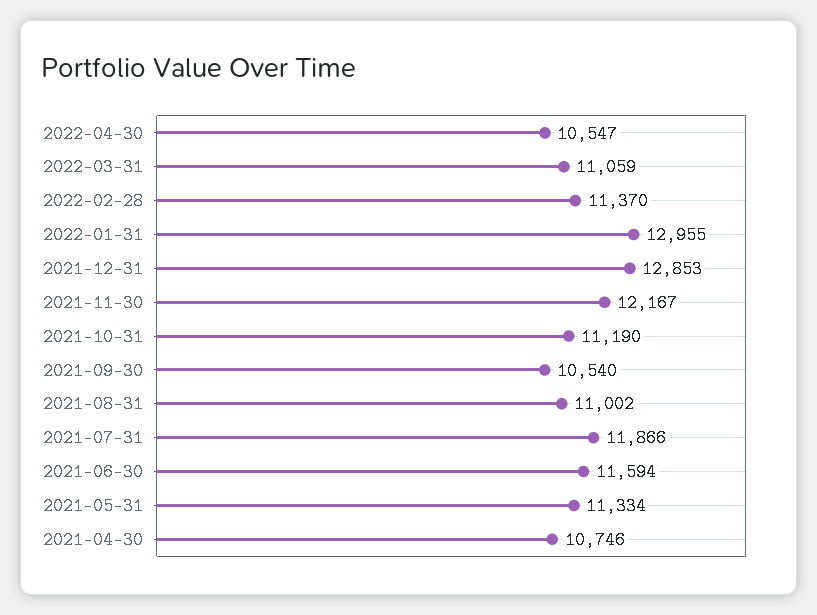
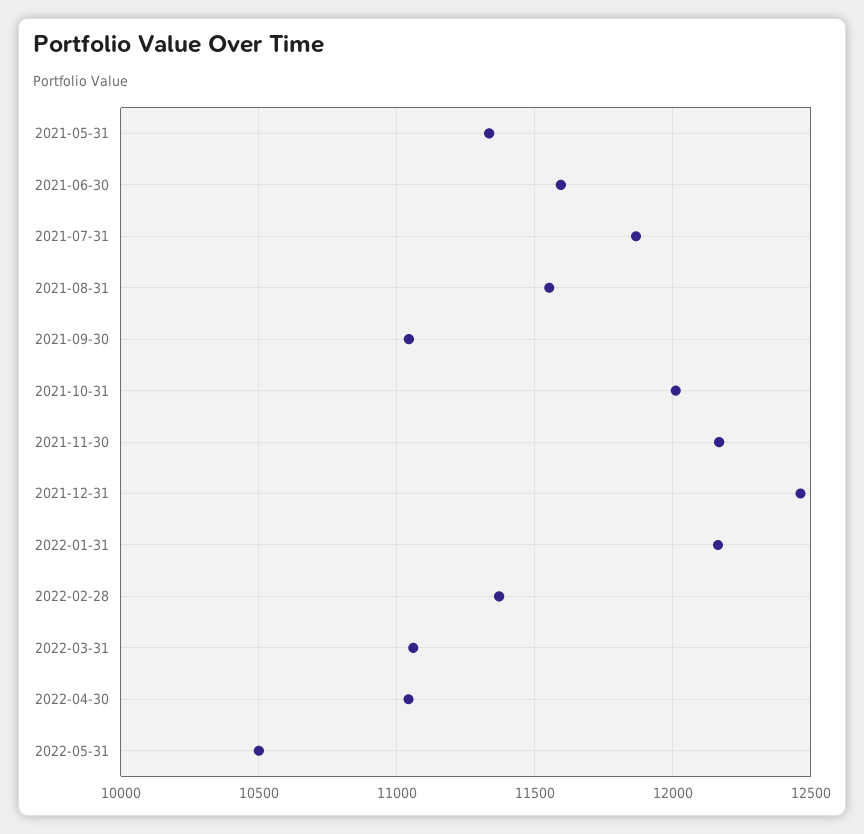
2022-04-30: 10547 -> 11050
2022-01-31: 12955 -> 12150
2021-12-31: 12853 -> 12450
2021-10-31: 11190 -> 12000
2021-09-30: 10540 -> 11050
2021-08-31: 11002 -> 11550
2021-04-30: 10746 -> none
2022-05-31: none -> 10500

